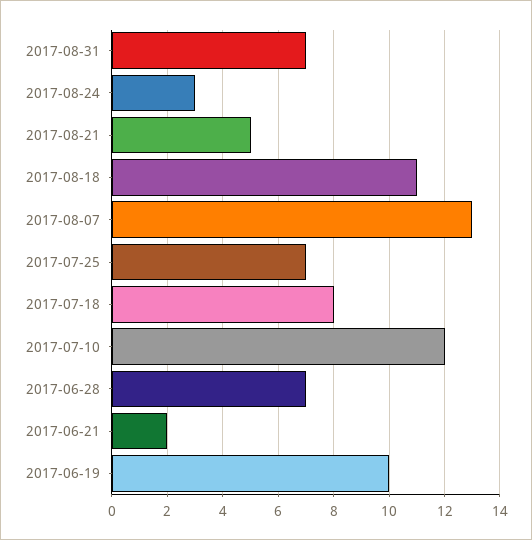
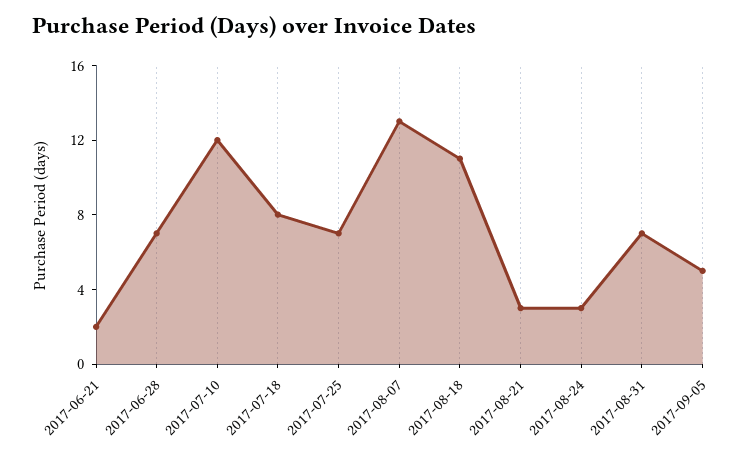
2017-08-21: 5 -> 3
2017-06-19: 10 -> none
2017-09-05: none -> 5

